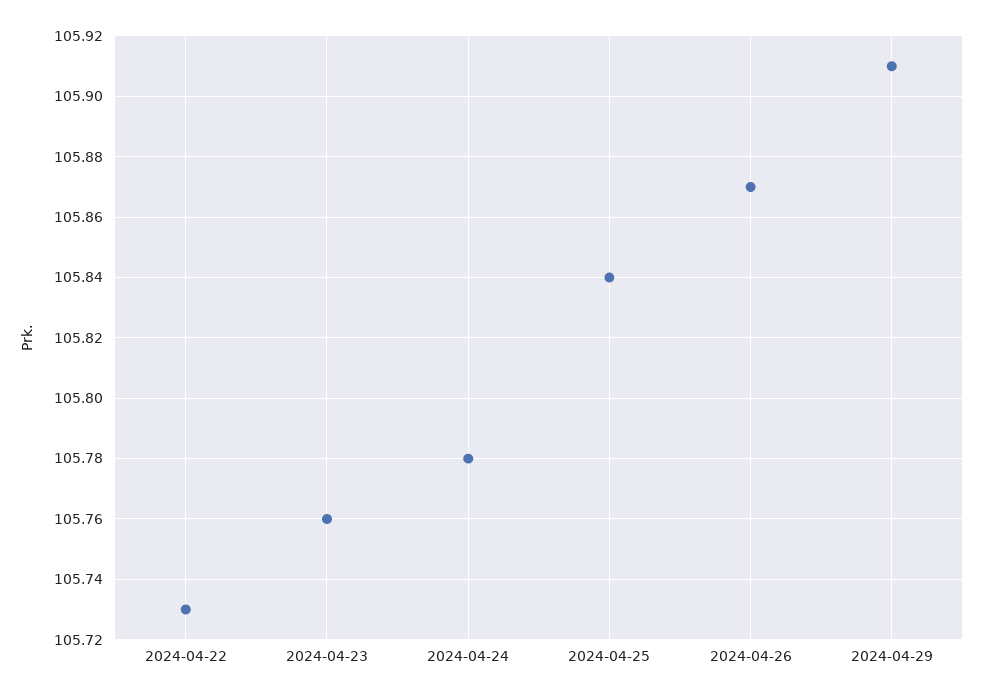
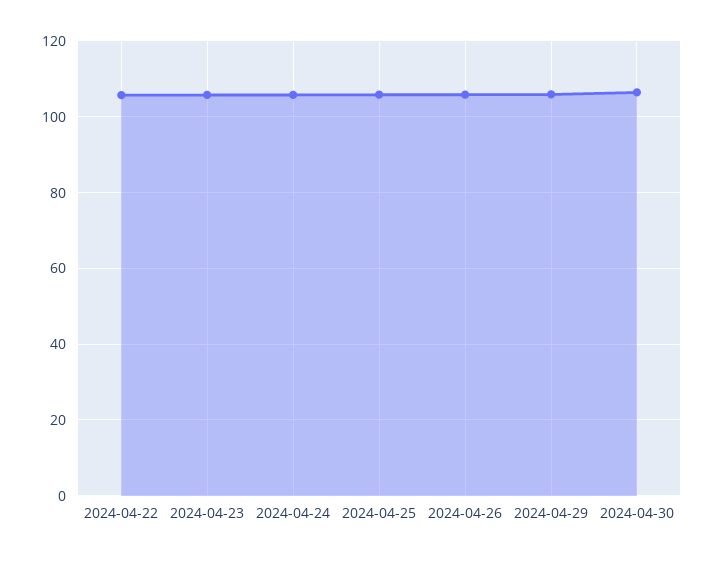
2024-04-30: none -> 106

